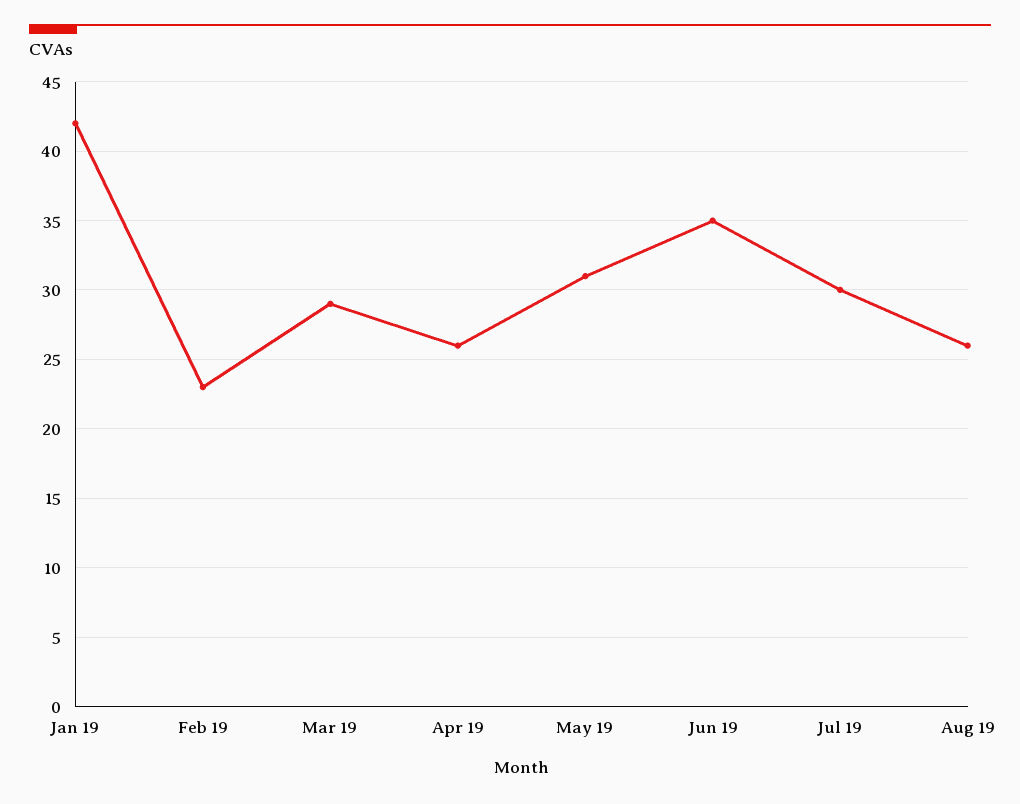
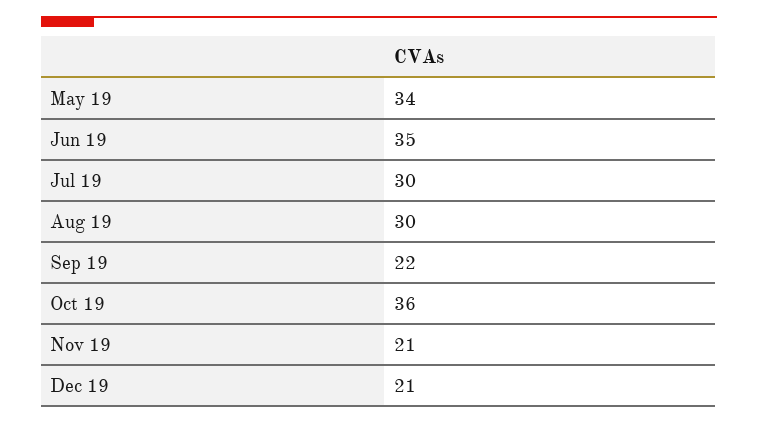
Jan 19: 42 -> none
Feb 19: 23 -> none
Mar 19: 29 -> none
Apr 19: 26 -> none
May 19: 31 -> 34
Aug 19: 26 -> 30
Sep 19: none -> 22
Oct 19: none -> 36
Nov 19: none -> 21
Dec 19: none -> 21

